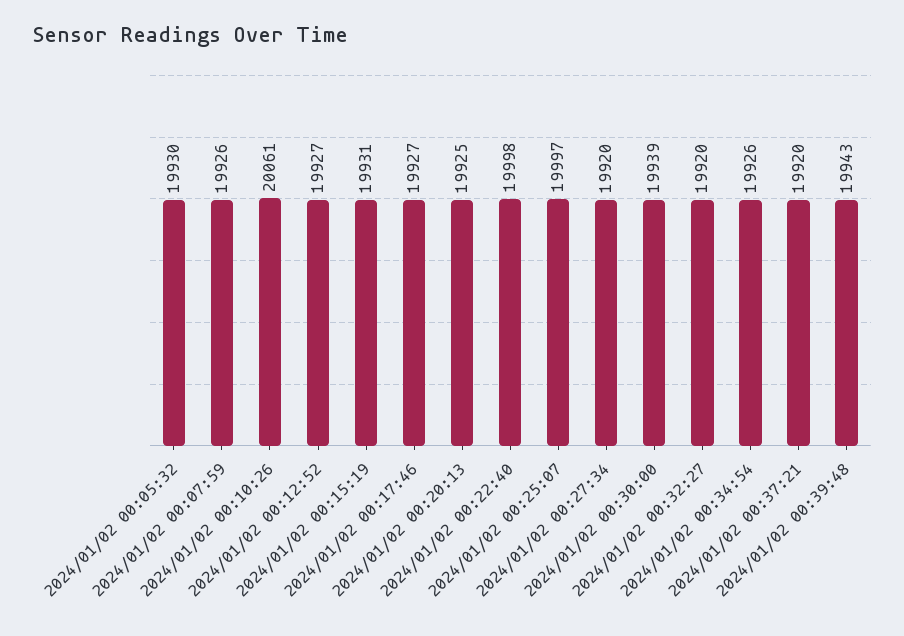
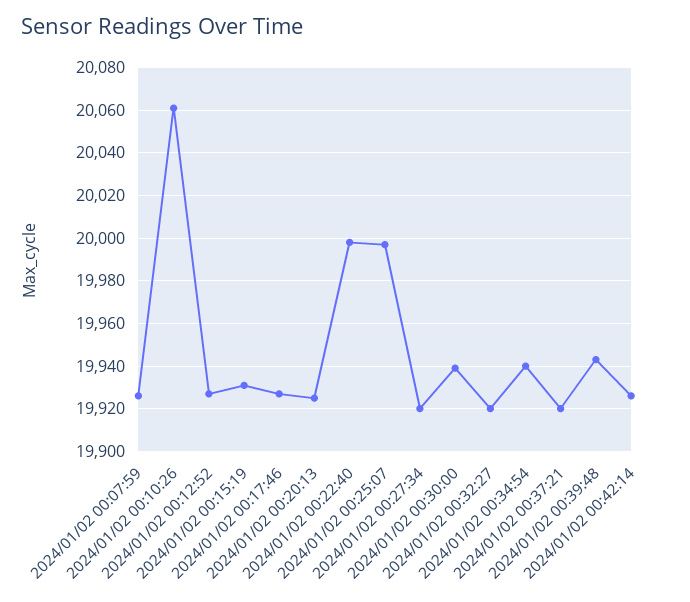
2024/01/02 00:05:32: 19930 -> none
2024/01/02 00:34:54: 19926 -> 19940
2024/01/02 00:42:14: none -> 19925

